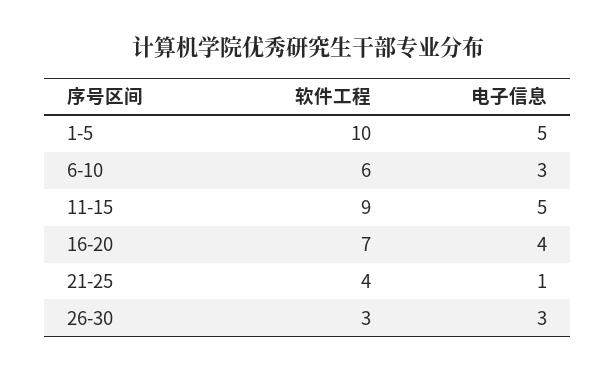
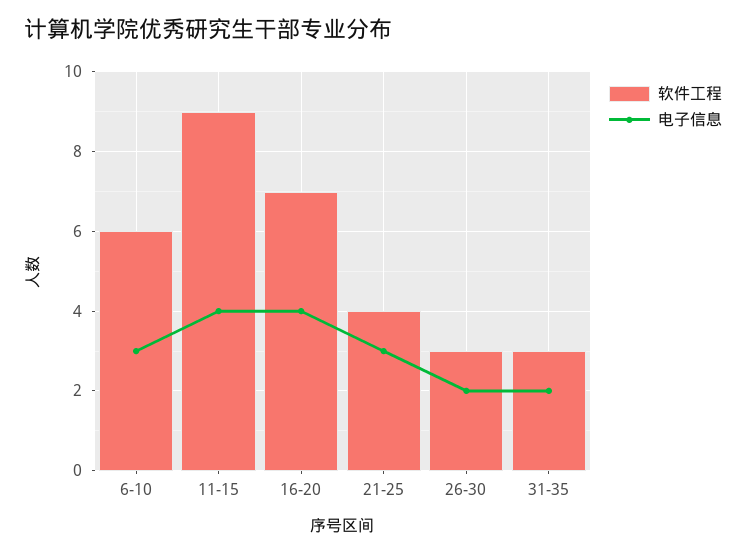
软件工程, 1-5: 10 -> none
电子信息, 1-5: 5 -> none
电子信息, 11-15: 5 -> 4
电子信息, 21-25: 1 -> 3
电子信息, 26-30: 3 -> 2
软件工程, 31-35: none -> 3
电子信息, 31-35: none -> 2

